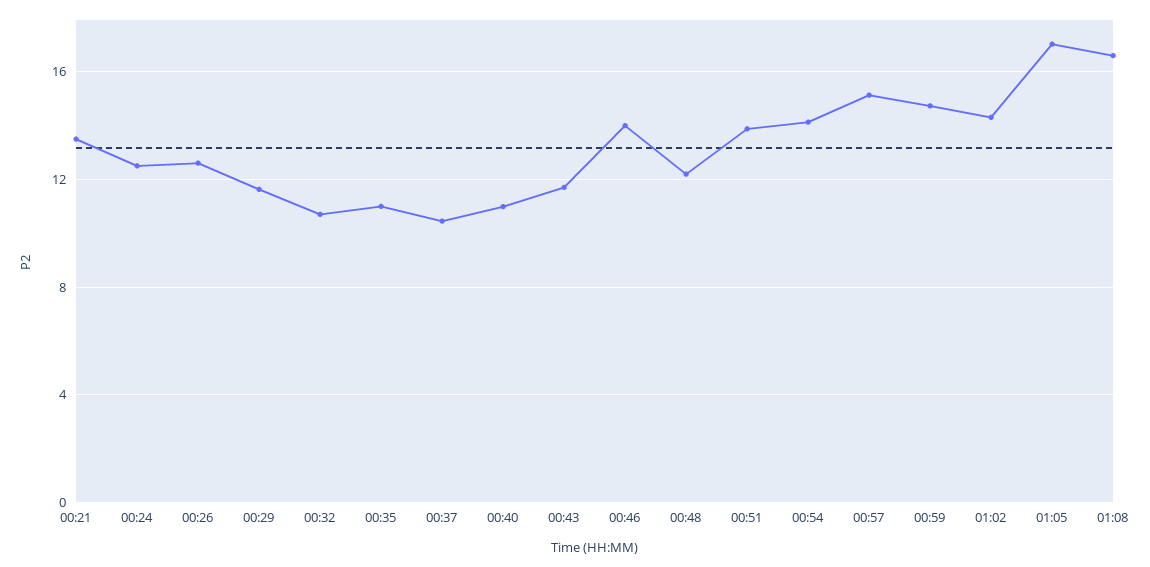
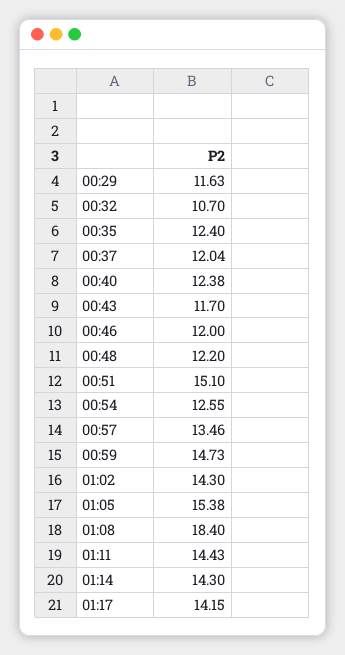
00:21: 13.5 -> none
00:24: 12.5 -> none
00:26: 12.5 -> none
00:35: 11 -> 12.4
00:37: 10.5 -> 12.04
00:40: 11 -> 12.38
00:46: 14 -> 12
00:51: 14 -> 15.1
00:54: 14 -> 12.55
00:57: 15 -> 13.46
01:05: 17 -> 15.38
01:08: 16.5 -> 18.4
01:11: none -> 14.43
01:14: none -> 14.3
01:17: none -> 14.15

